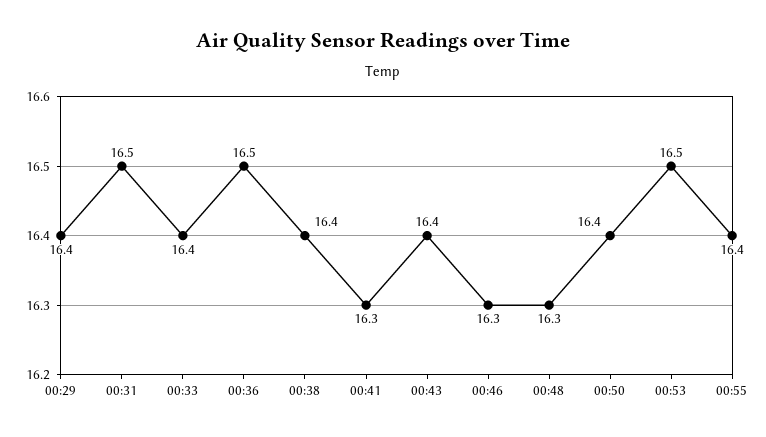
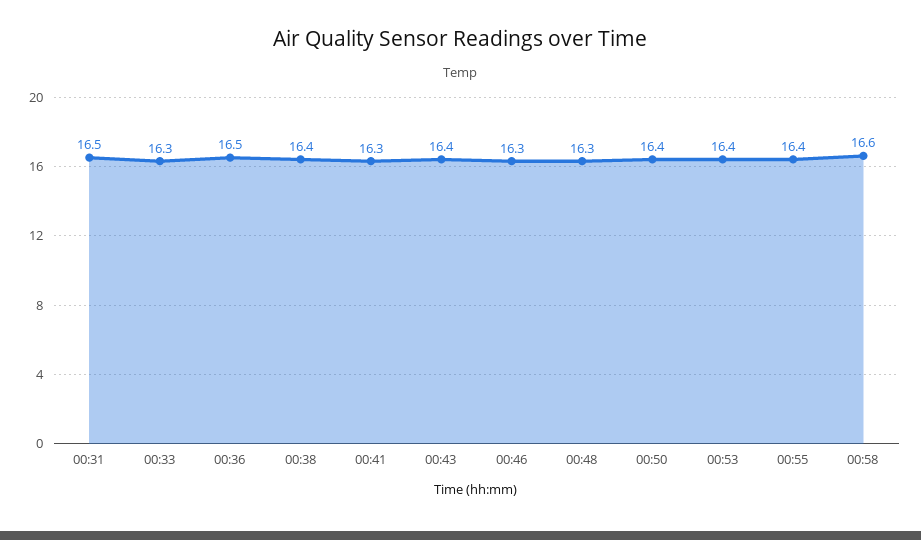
00:29: 16.4 -> none
00:33: 16.4 -> 16.3
00:53: 16.5 -> 16.4
00:58: none -> 16.6

